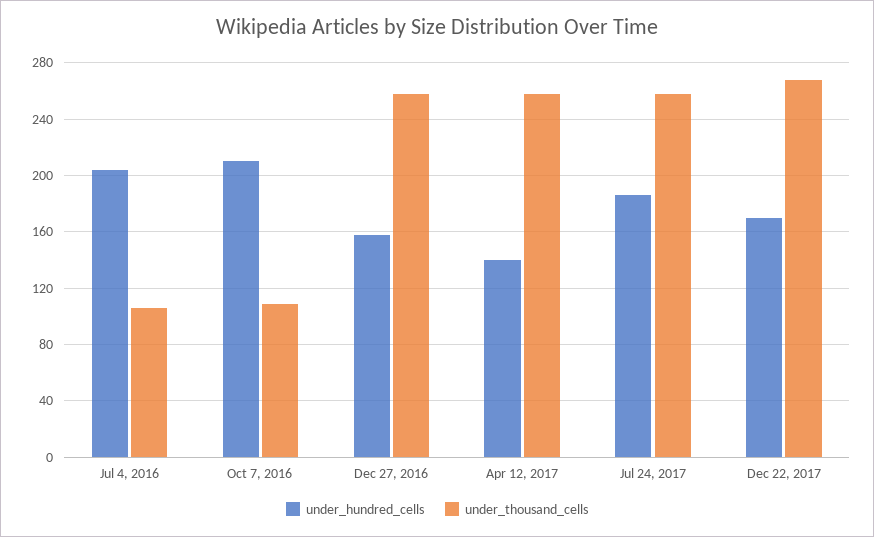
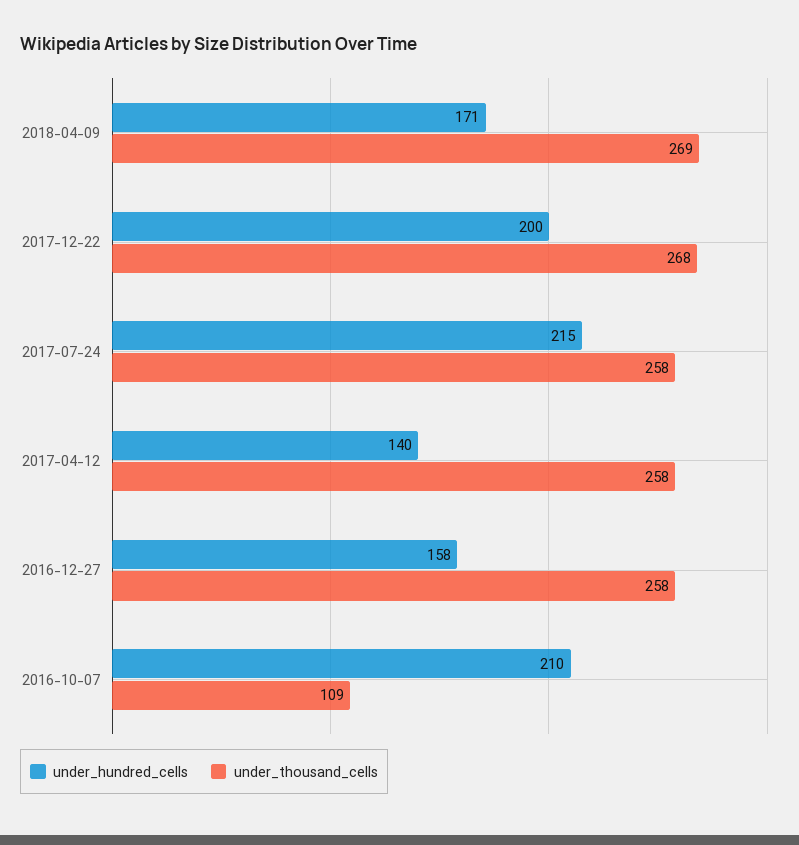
under_hundred_cells, Jul 4, 2016: 205 -> none
under_thousand_cells, Jul 4, 2016: 105 -> none
under_hundred_cells, Jul 24, 2017: 185 -> 215
under_hundred_cells, Dec 22, 2017: 170 -> 200
under_hundred_cells, 2018-04-09: none -> 171
under_thousand_cells, 2018-04-09: none -> 269

